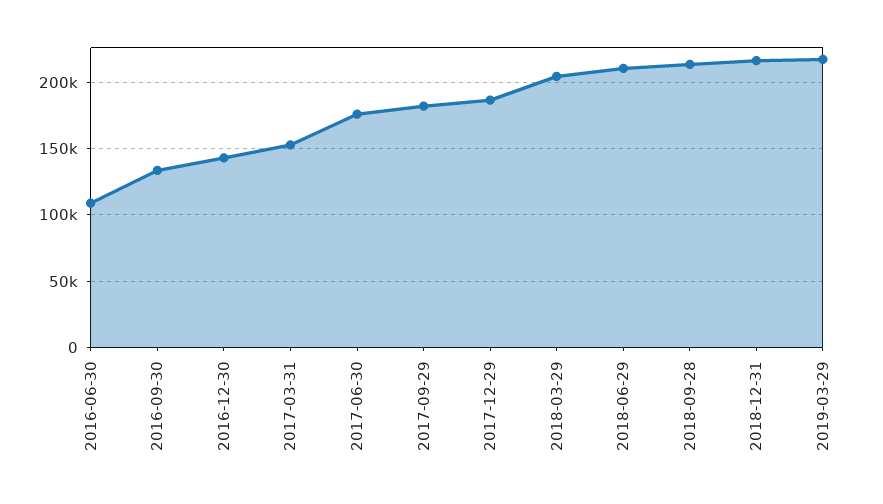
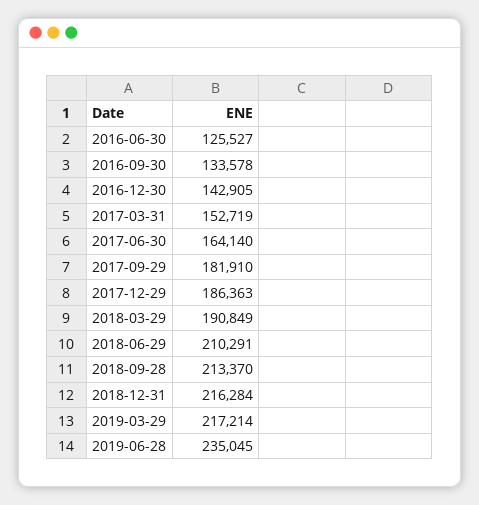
2016-06-30: 110000 -> 125527
2017-06-30: 175000 -> 164140
2018-03-29: 205000 -> 190849
2019-06-28: none -> 235045

